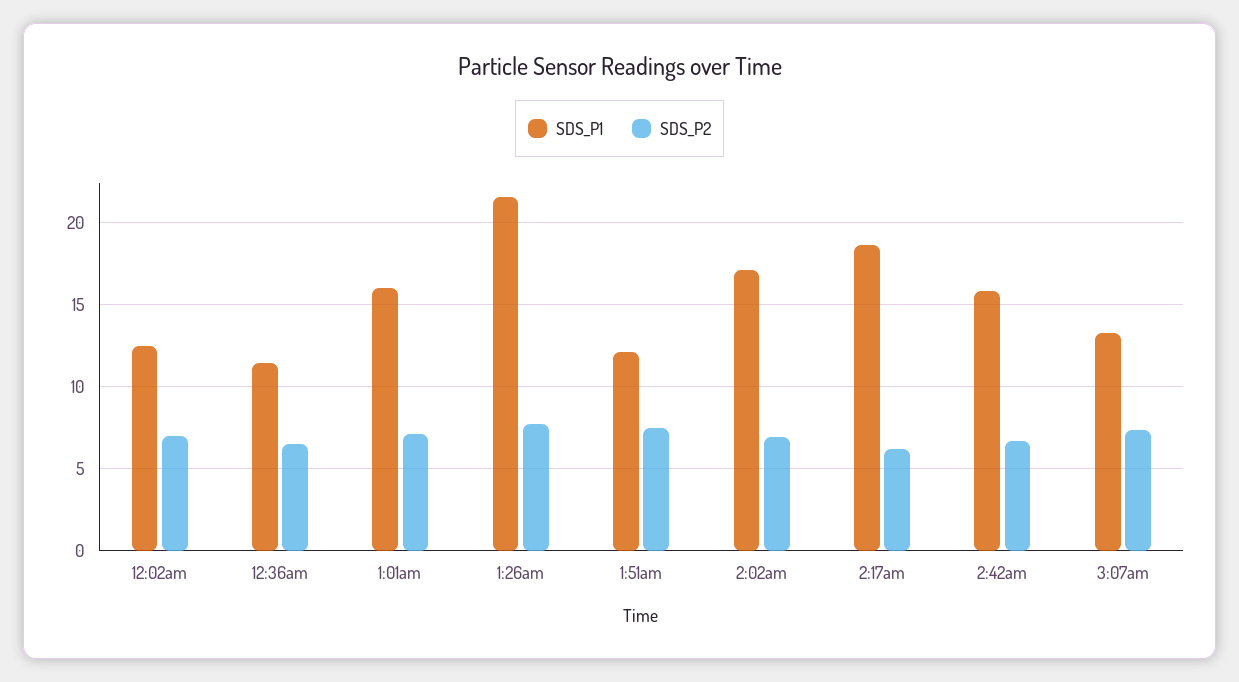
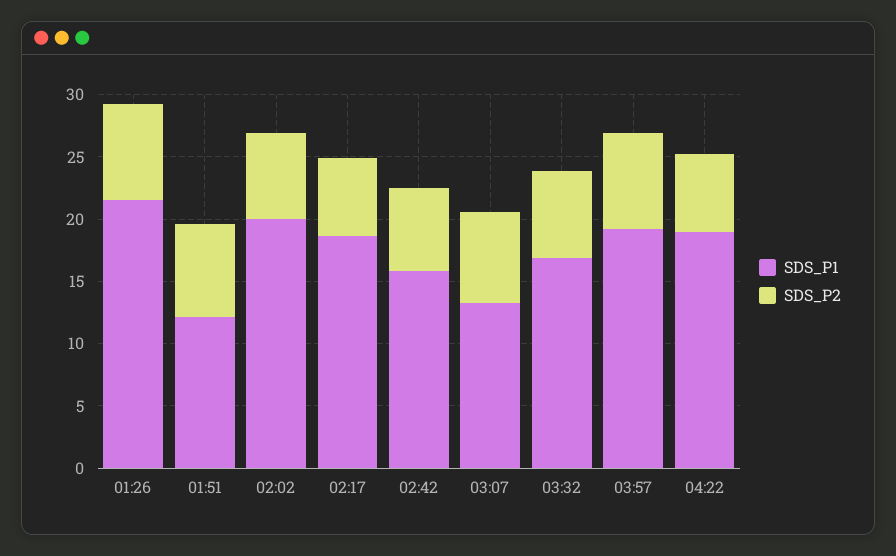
SDS_P1, 12:02am: 12.5 -> none
SDS_P2, 12:02am: 7 -> none
SDS_P1, 12:36am: 11.5 -> none
SDS_P2, 12:36am: 6.5 -> none
SDS_P1, 1:01am: 16 -> none
SDS_P2, 1:01am: 7 -> none
SDS_P1, 2:02am: 17 -> 20
SDS_P1, 03:32: none -> 17
SDS_P2, 03:32: none -> 7
SDS_P1, 03:57: none -> 19
SDS_P2, 03:57: none -> 8
SDS_P1, 04:22: none -> 19
SDS_P2, 04:22: none -> 6

